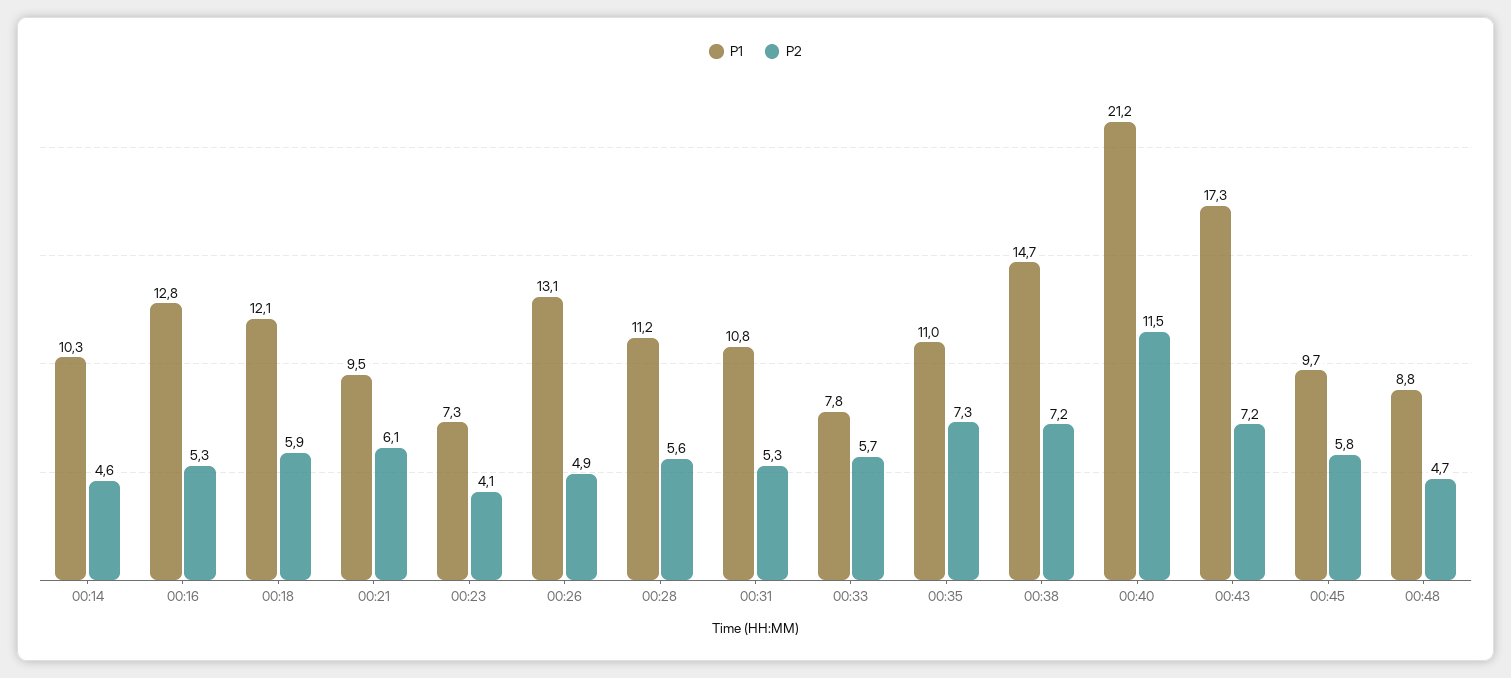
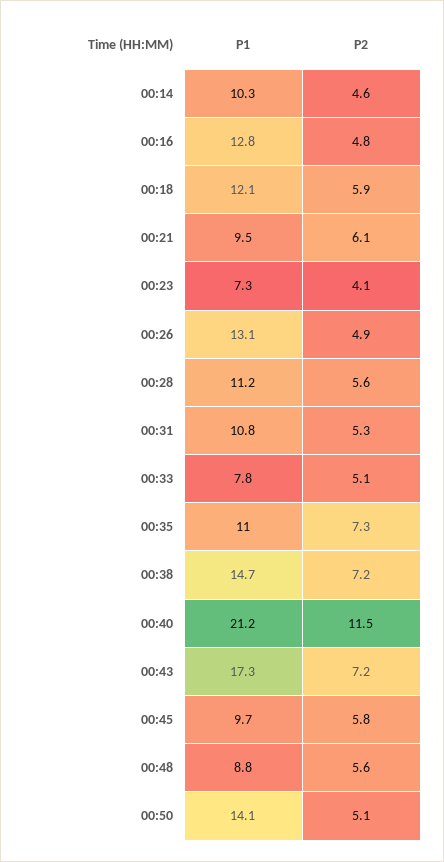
P2, 00:16: 5.3 -> 4.8
P2, 00:33: 5.7 -> 5.1
P2, 00:48: 4.7 -> 5.6
P1, 00:50: none -> 14.1
P2, 00:50: none -> 5.1

